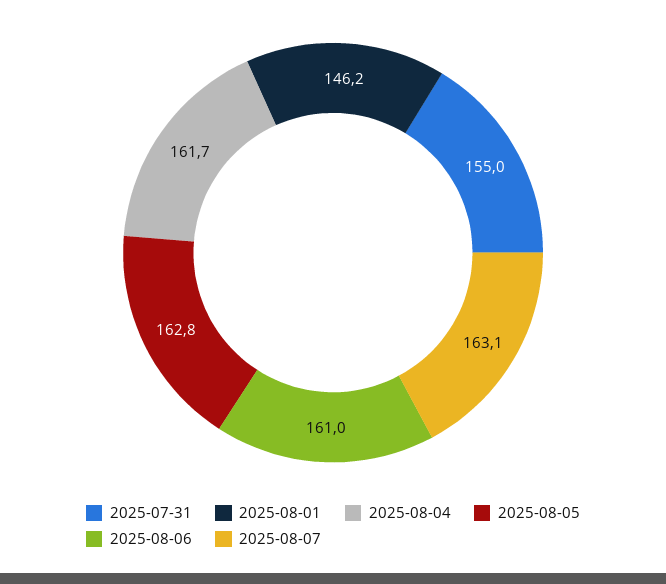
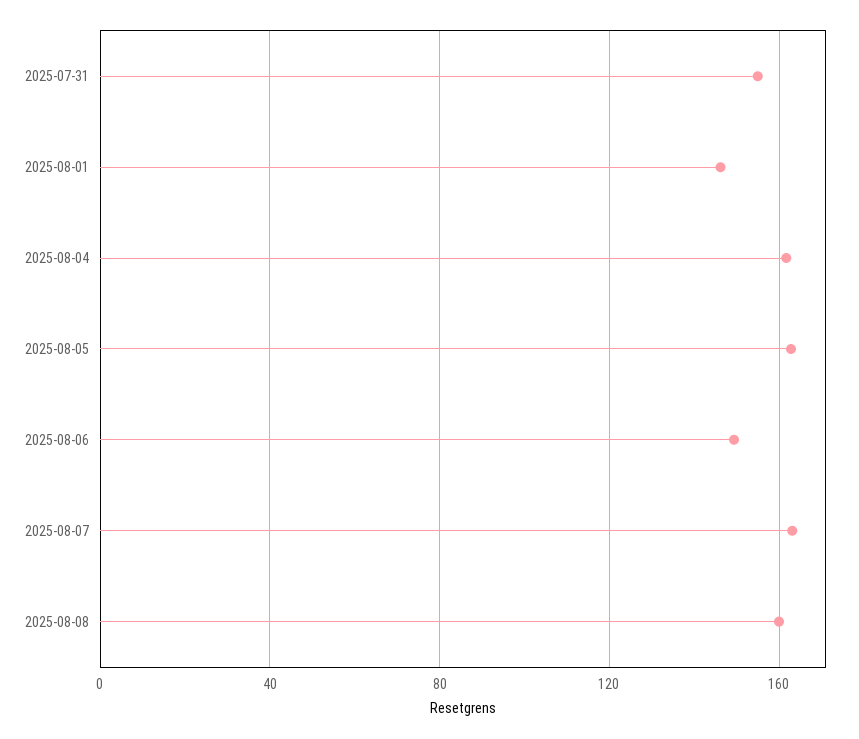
2025-08-06: 161 -> 150
2025-08-08: none -> 160

